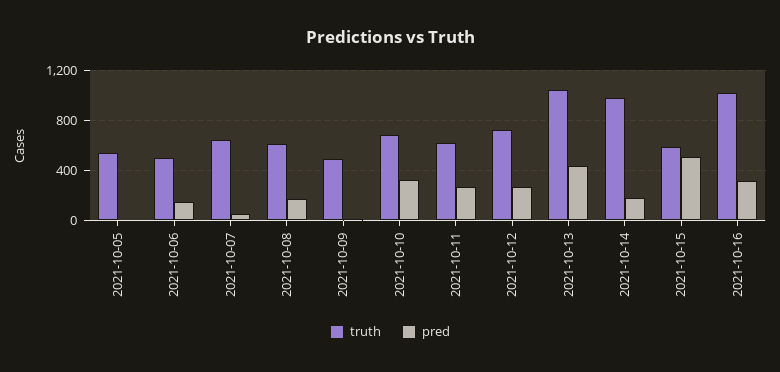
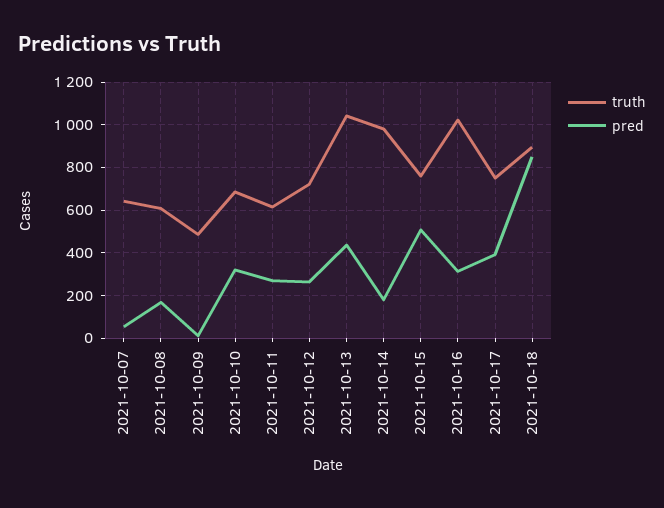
truth, 2021-10-05: 550 -> none
pred, 2021-10-05: 0 -> none
truth, 2021-10-06: 500 -> none
pred, 2021-10-06: 150 -> none
truth, 2021-10-15: 600 -> 750
truth, 2021-10-17: none -> 750
pred, 2021-10-17: none -> 400
truth, 2021-10-18: none -> 900
pred, 2021-10-18: none -> 850

